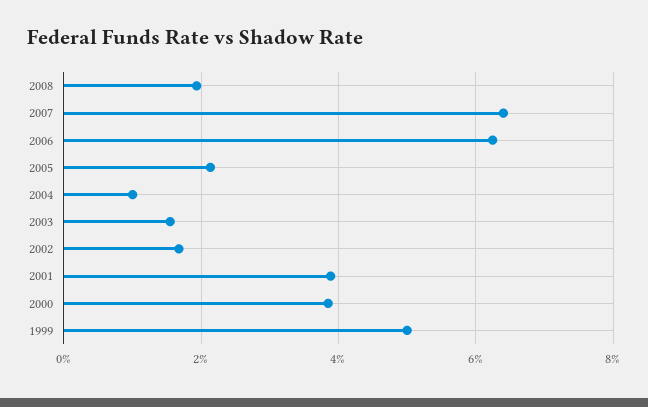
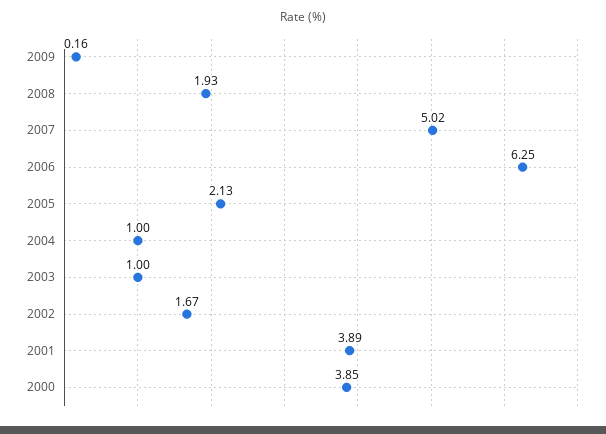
2007: 6.4 -> 5.02
2003: 1.6 -> 1
1999: 5 -> none
2009: none -> 0.16

